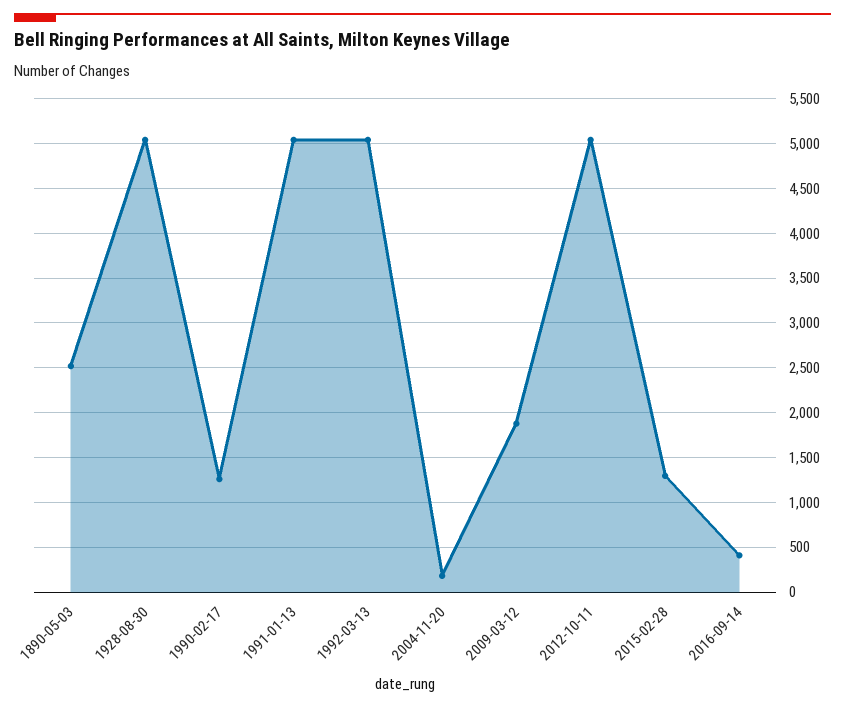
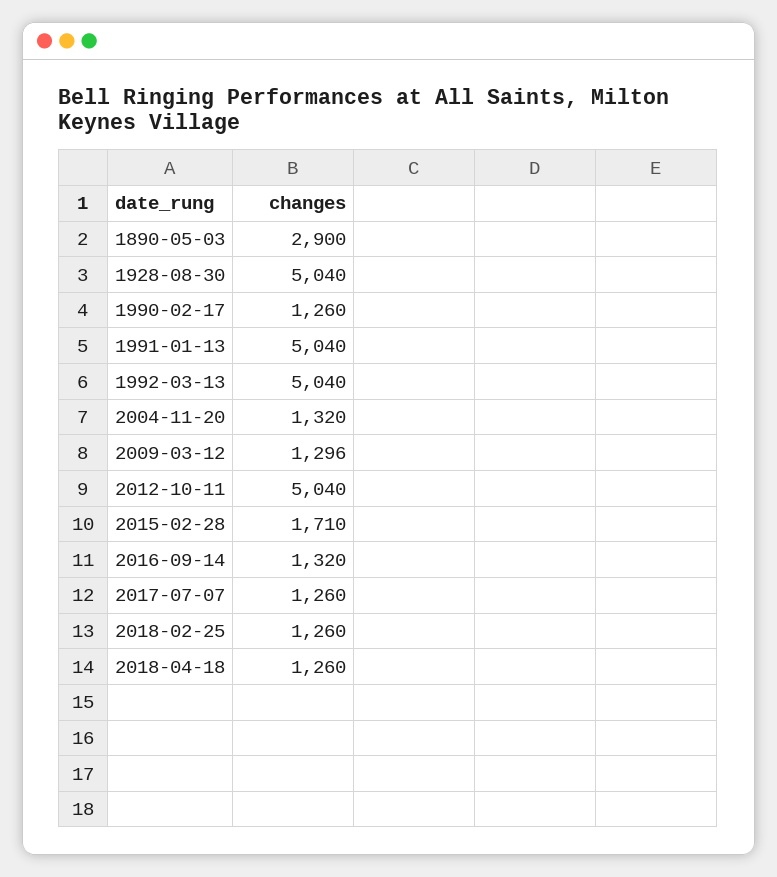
1890-05-03: 2500 -> 2900
2004-11-20: 200 -> 1320
2009-03-12: 1900 -> 1296
2015-02-28: 1300 -> 1710
2016-09-14: 400 -> 1320
2017-07-07: none -> 1260
2018-02-25: none -> 1260
2018-04-18: none -> 1260

